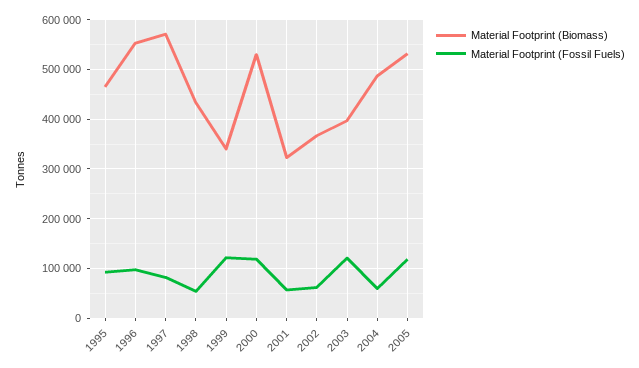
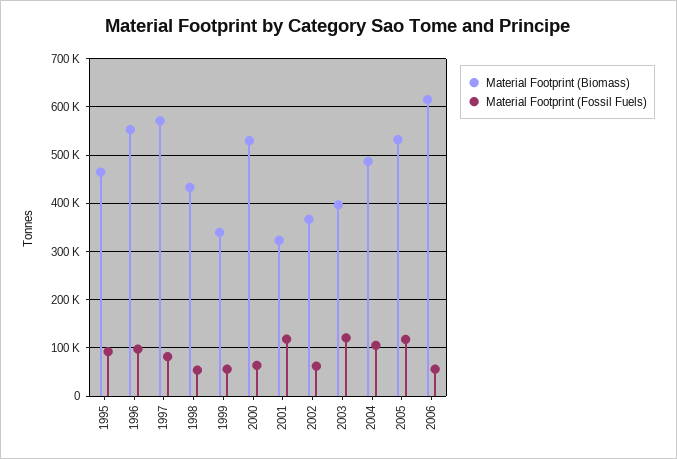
Material Footprint (Fossil Fuels), 1999: 120000 -> 60000
Material Footprint (Fossil Fuels), 2000: 120000 -> 60000
Material Footprint (Fossil Fuels), 2001: 60000 -> 120000
Material Footprint (Fossil Fuels), 2004: 60000 -> 100000
Material Footprint (Biomass), 2006: none -> 620000
Material Footprint (Fossil Fuels), 2006: none -> 60000

